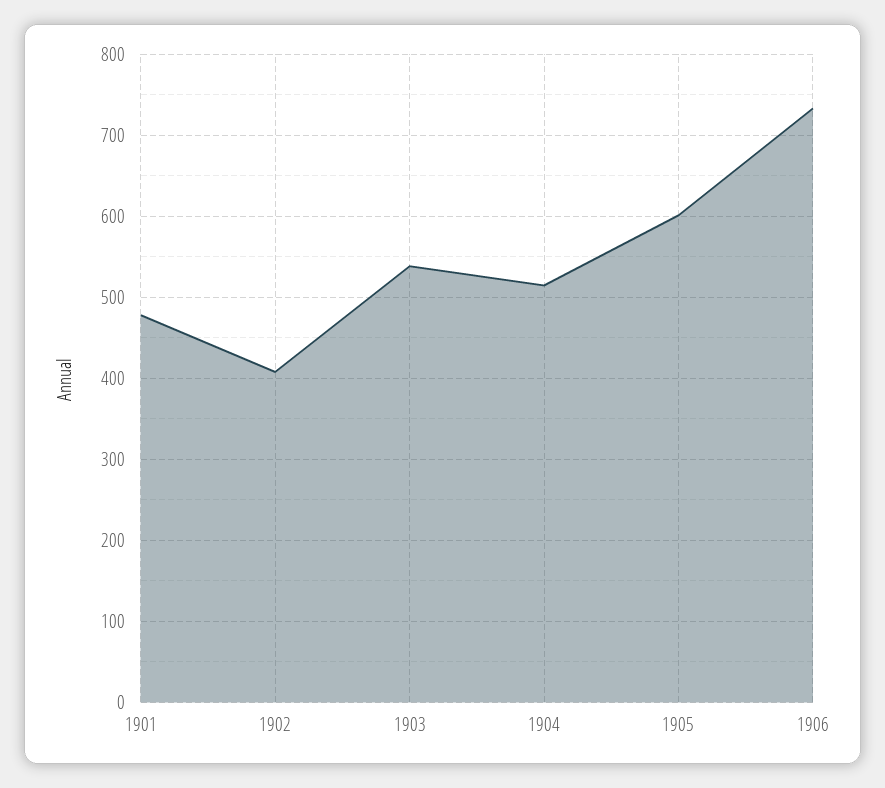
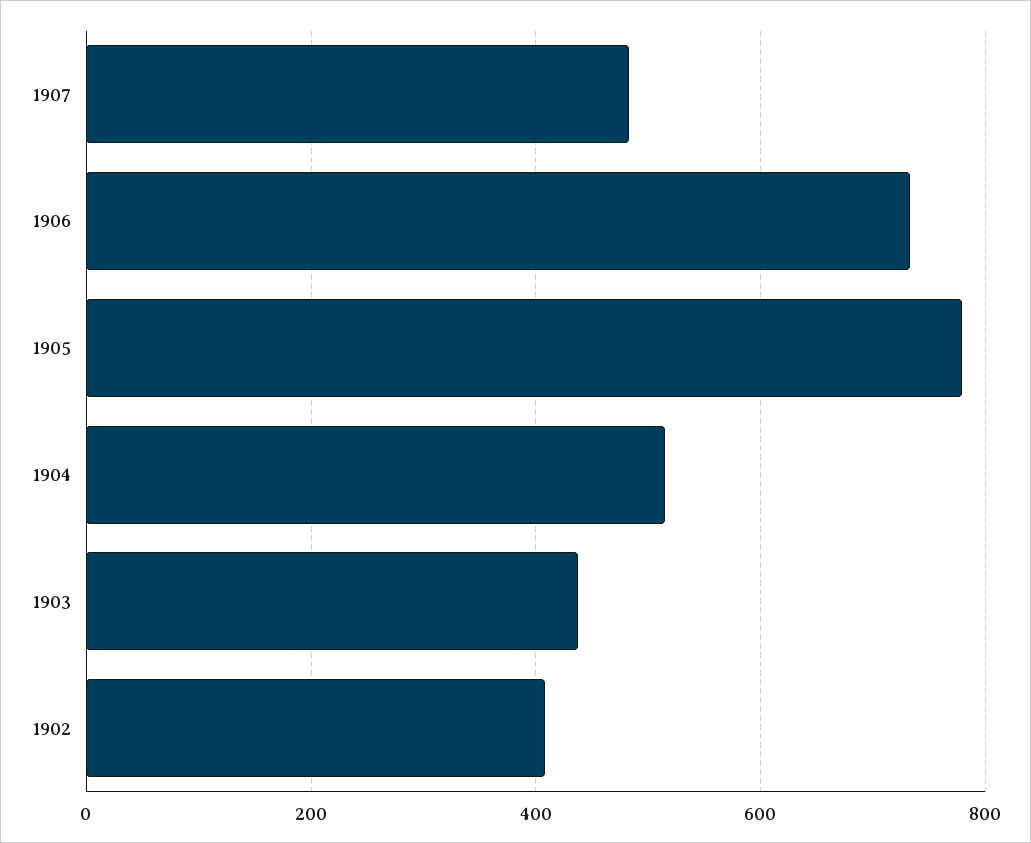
1901: 480 -> none
1903: 540 -> 440
1905: 600 -> 780
1907: none -> 480

